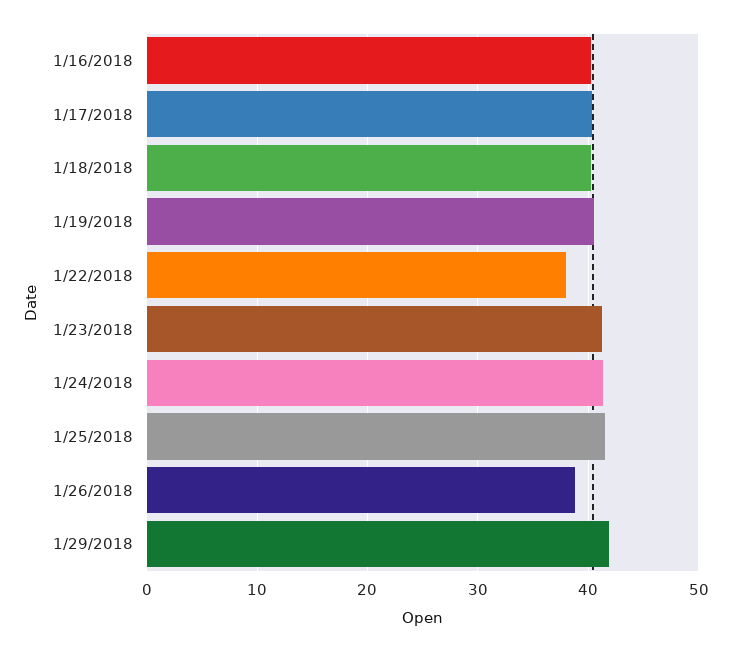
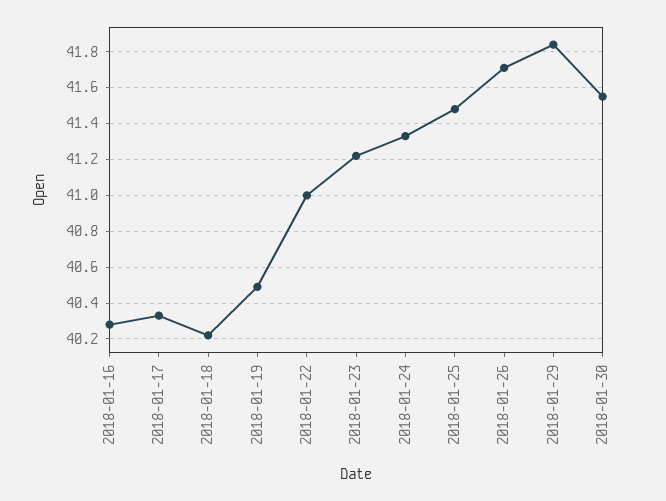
1/22/2018: 38 -> 41
1/26/2018: 39 -> 41.7
2018-01-30: none -> 41.55

